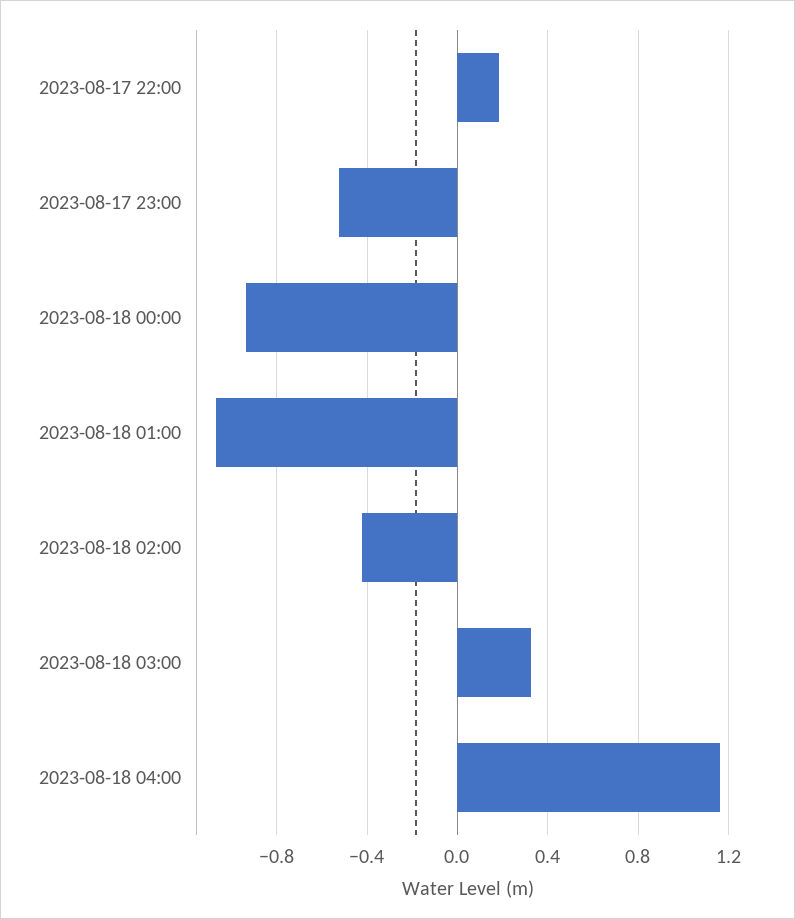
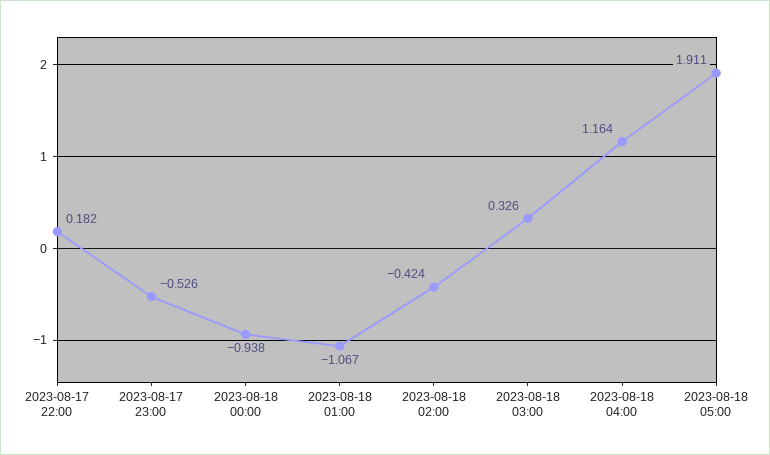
2023-08-18 05:00: none -> 1.911

